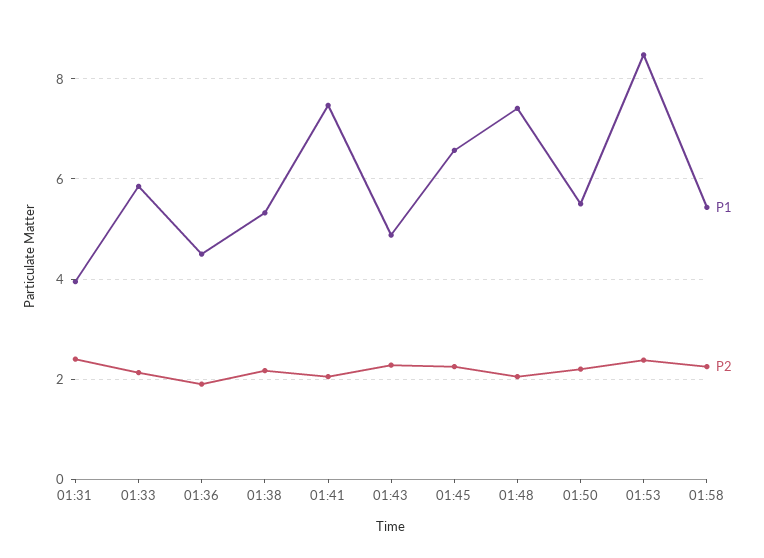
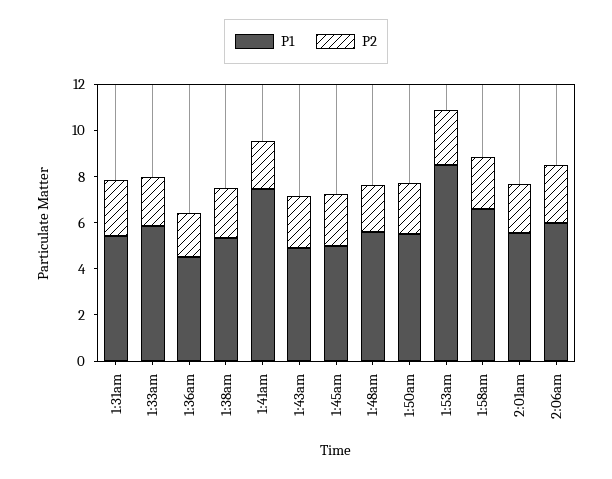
P1, 01:31: 4 -> 5.5
P1, 01:45: 6.6 -> 5
P1, 01:48: 7.4 -> 5.5
P1, 01:58: 5.4 -> 6.5
P1, 2:01am: none -> 5.5
P2, 2:01am: none -> 2
P1, 2:06am: none -> 6
P2, 2:06am: none -> 2.5

